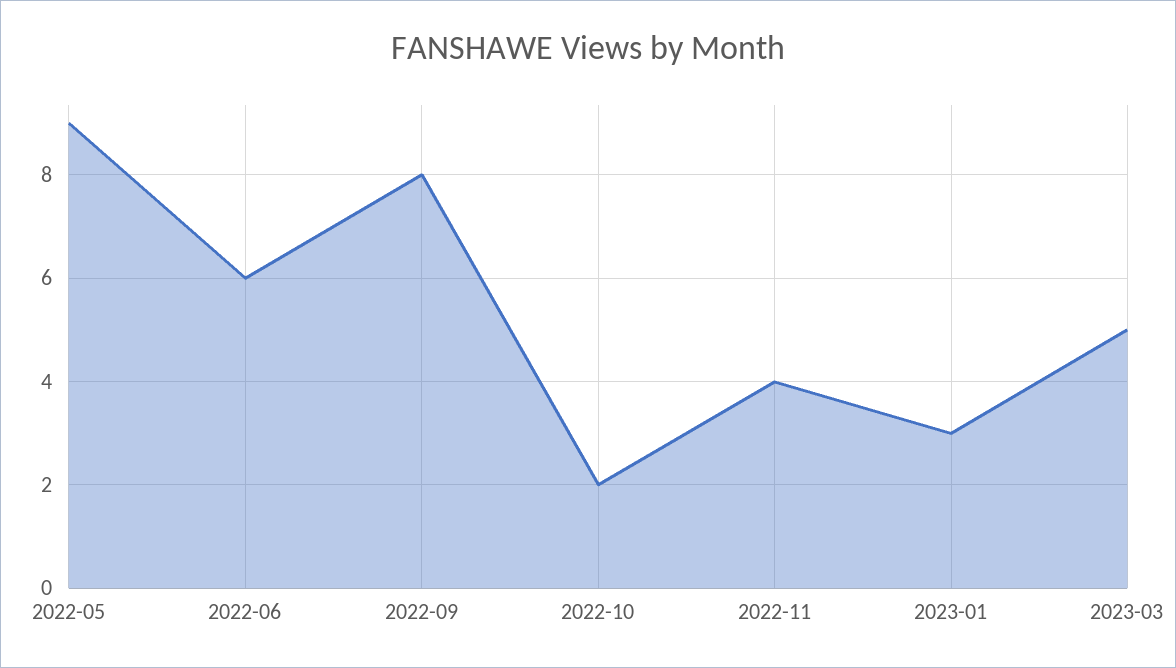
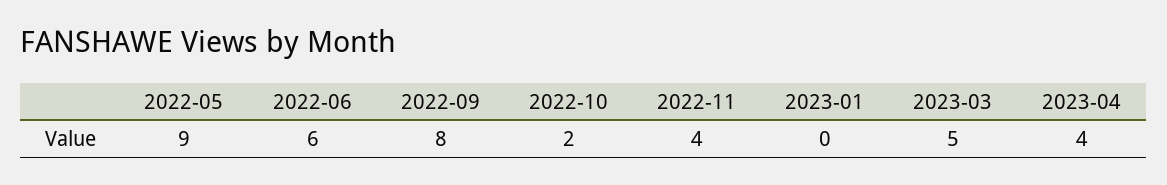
2023-01: 3 -> 0
2023-04: none -> 4

